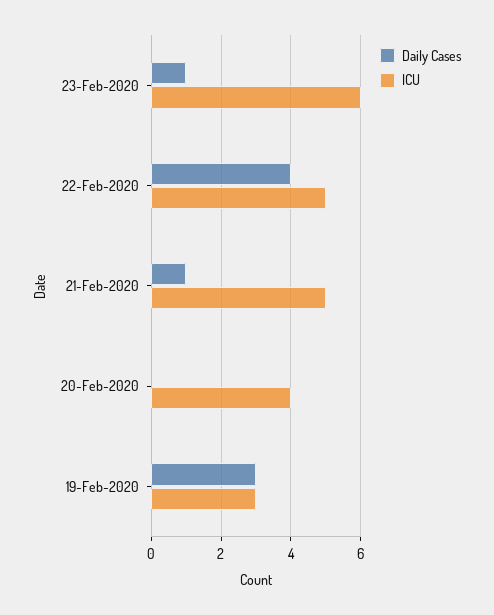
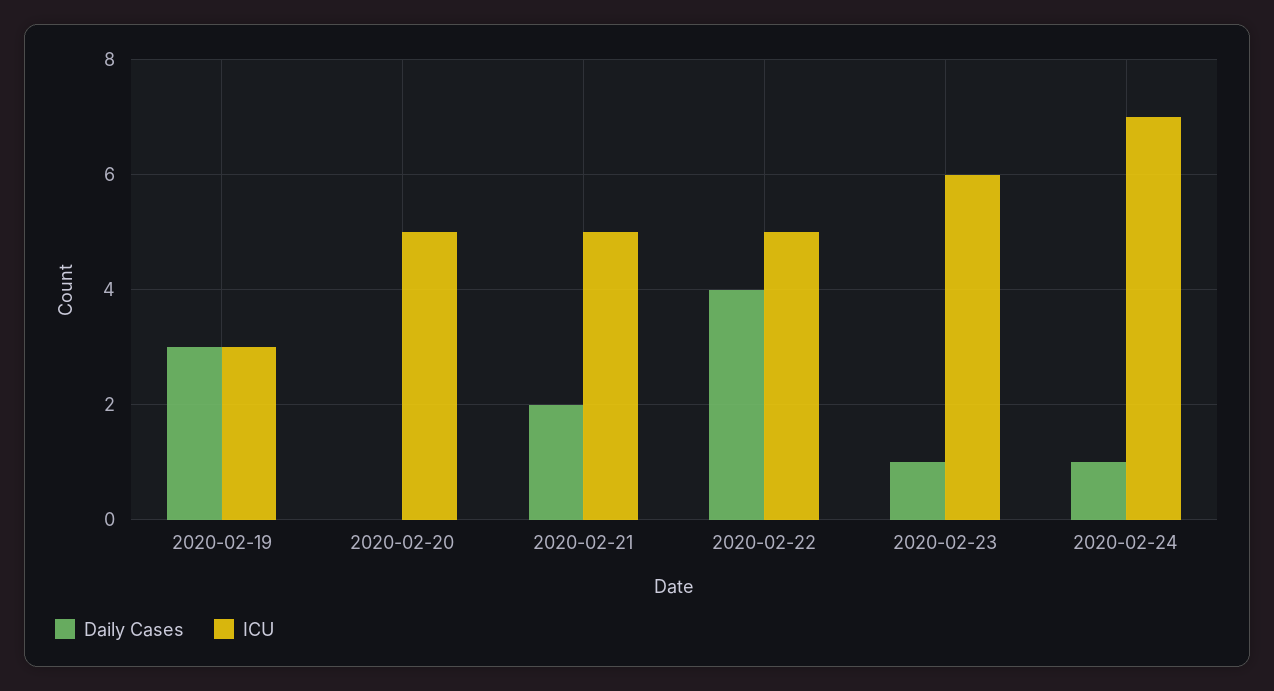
Daily Cases, 21-Feb-2020: 1 -> 2
ICU, 20-Feb-2020: 4 -> 5
Daily Cases, 2020-02-24: none -> 1
ICU, 2020-02-24: none -> 7

